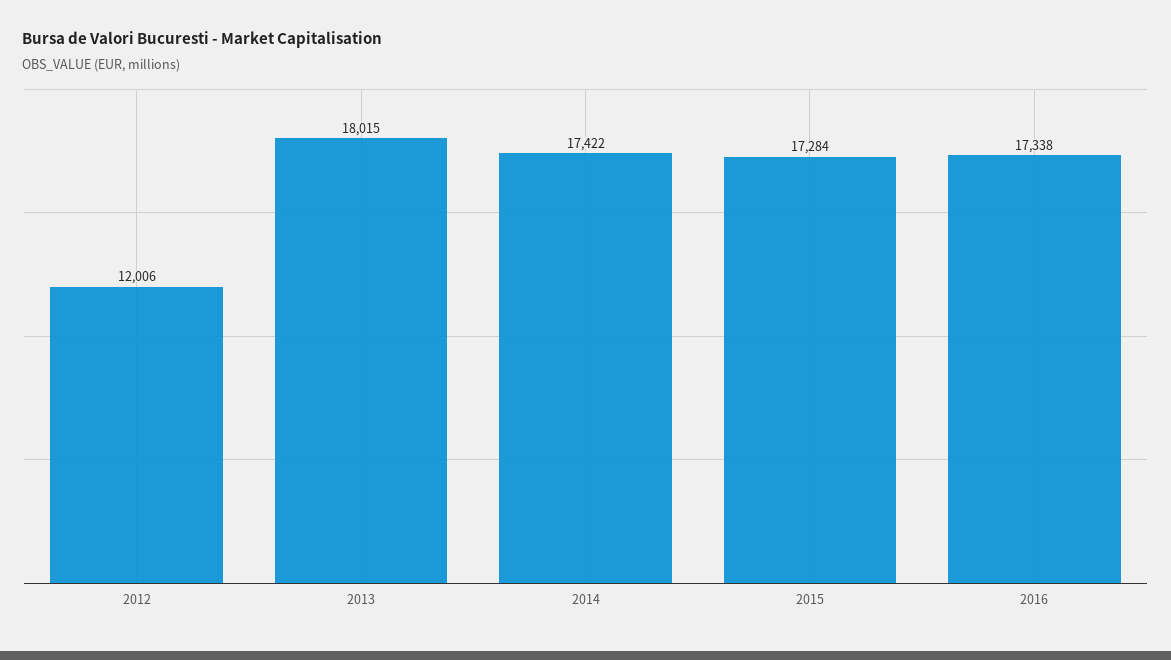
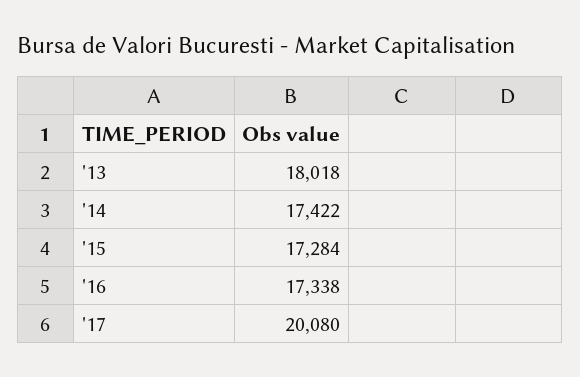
2012: 12006 -> none
2013: 18015 -> 18018
'17: none -> 20080

